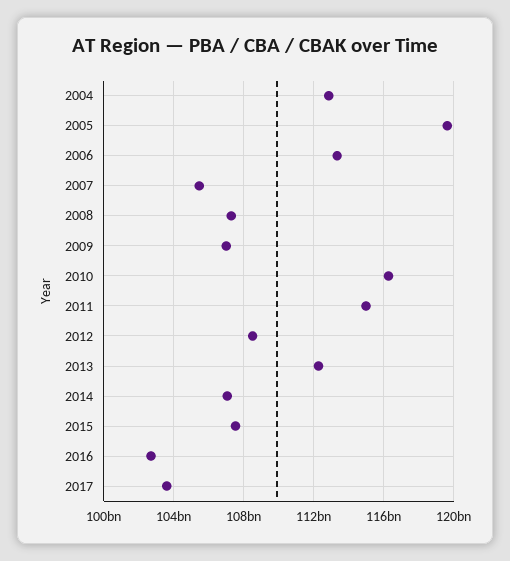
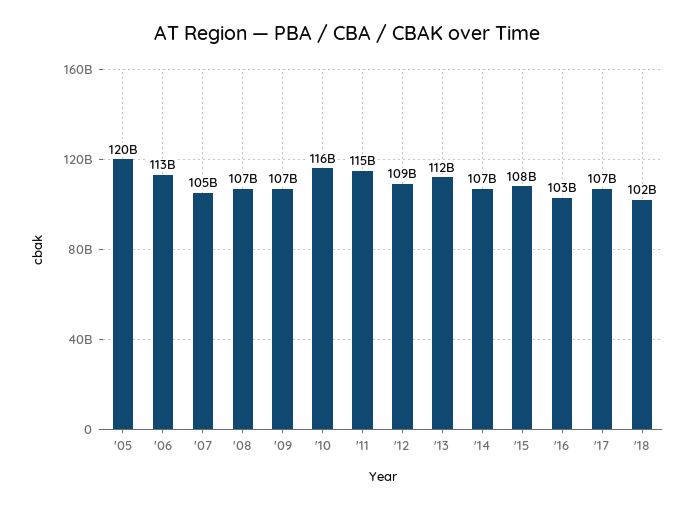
2004: 113000000000 -> none
2017: 103500000000 -> 107000000000
'18: none -> 102000000000

